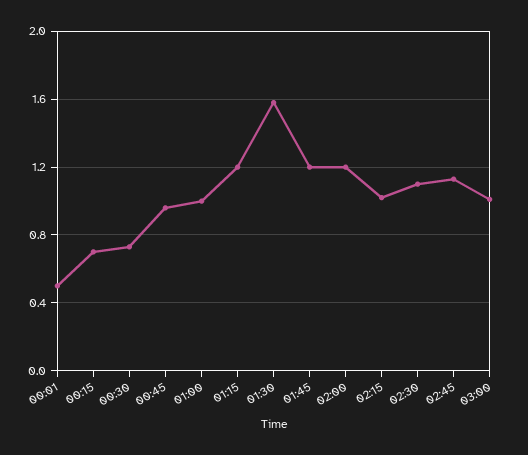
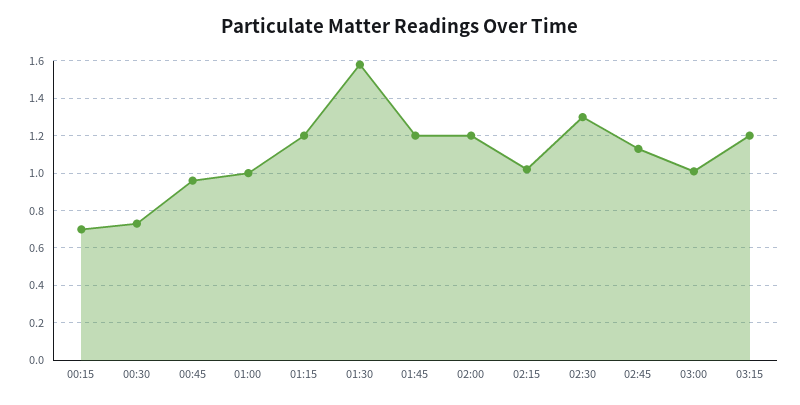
00:01: 0.5 -> none
02:30: 1.1 -> 1.3
03:15: none -> 1.2

